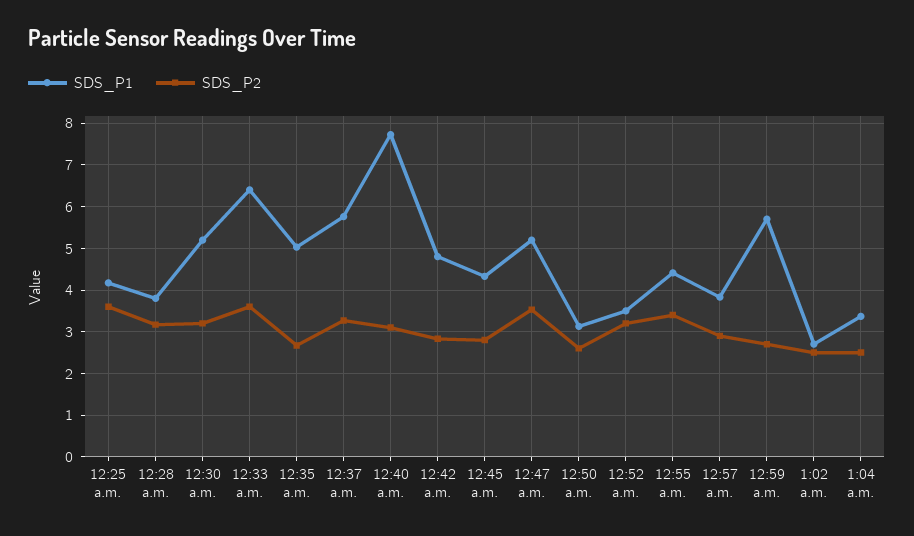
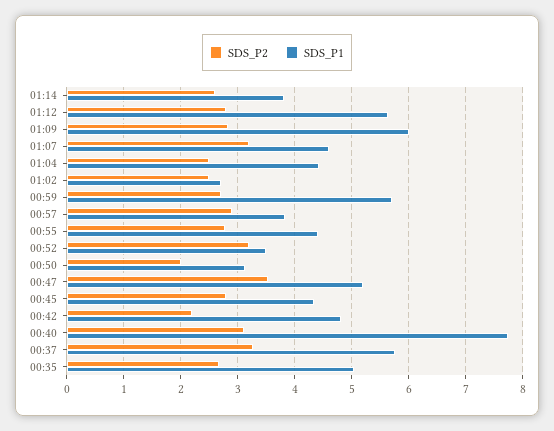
SDS_P1, 12:25 a.m.: 4.2 -> none
SDS_P2, 12:25 a.m.: 3.6 -> none
SDS_P1, 12:28 a.m.: 3.8 -> none
SDS_P2, 12:28 a.m.: 3.2 -> none
SDS_P1, 12:30 a.m.: 5.2 -> none
SDS_P2, 12:30 a.m.: 3.2 -> none
SDS_P1, 12:33 a.m.: 6.4 -> none
SDS_P2, 12:33 a.m.: 3.6 -> none
SDS_P2, 12:42 a.m.: 2.8 -> 2.2
SDS_P2, 12:50 a.m.: 2.6 -> 2
SDS_P2, 12:55 a.m.: 3.4 -> 2.8
SDS_P1, 1:04 a.m.: 3.4 -> 4.4
SDS_P2, 01:14: none -> 2.6
SDS_P1, 01:14: none -> 3.8
SDS_P2, 01:12: none -> 2.8
SDS_P1, 01:12: none -> 5.6
SDS_P2, 01:09: none -> 2.8
SDS_P1, 01:09: none -> 6
SDS_P2, 01:07: none -> 3.2
SDS_P1, 01:07: none -> 4.6

